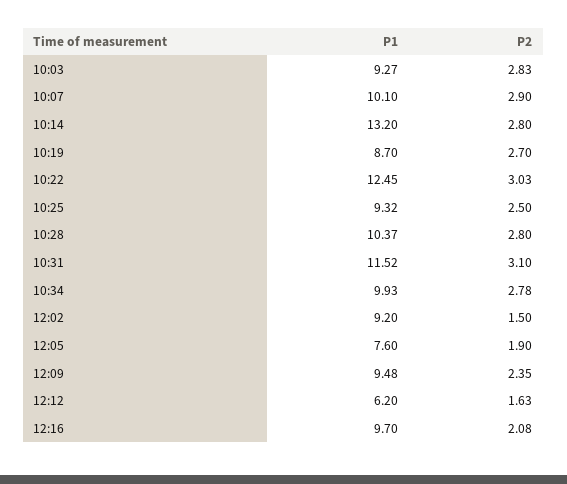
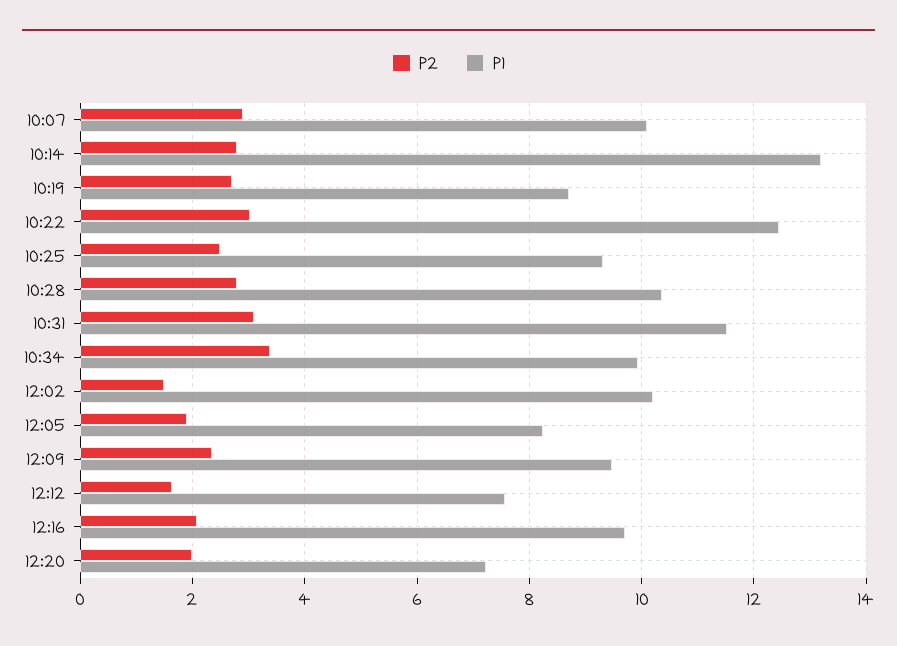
P1, 10:03: 9.27 -> none
P2, 10:03: 2.83 -> none
P2, 10:34: 2.78 -> 3.4
P1, 12:02: 9.2 -> 10.2
P1, 12:05: 7.6 -> 8.2
P1, 12:12: 6.2 -> 7.6
P2, 12:20: none -> 2
P1, 12:20: none -> 7.2

